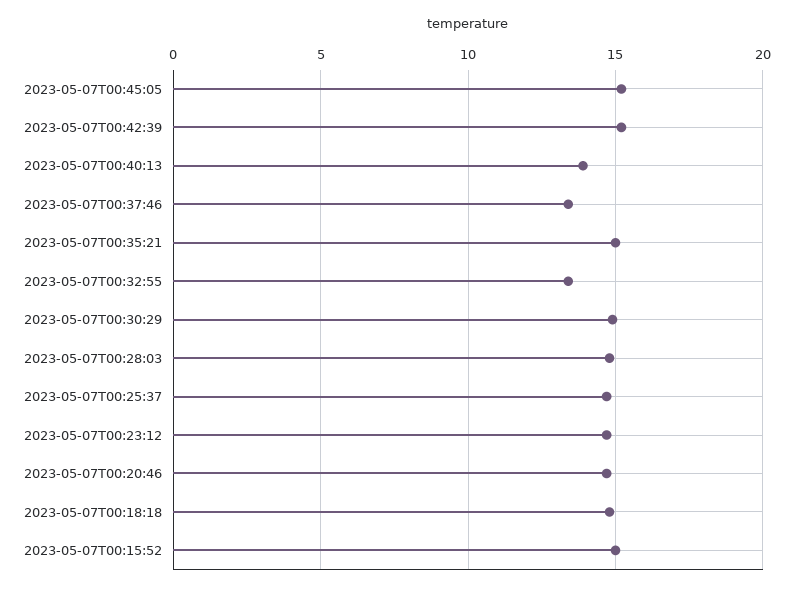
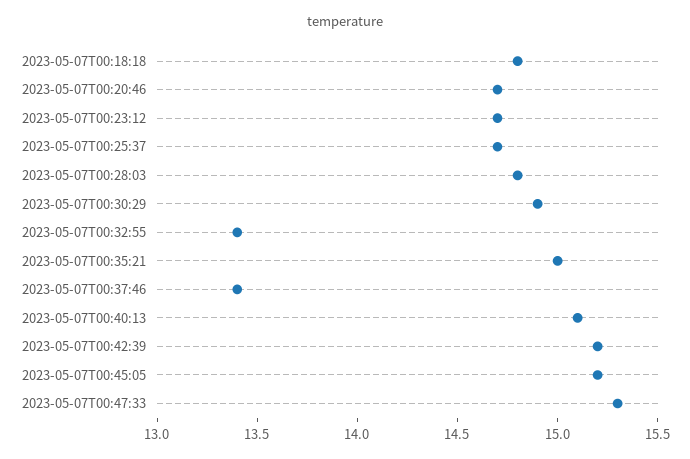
2023-05-07T00:40:13: 14 -> 15.1
2023-05-07T00:15:52: 15 -> none
2023-05-07T00:47:33: none -> 15.3

